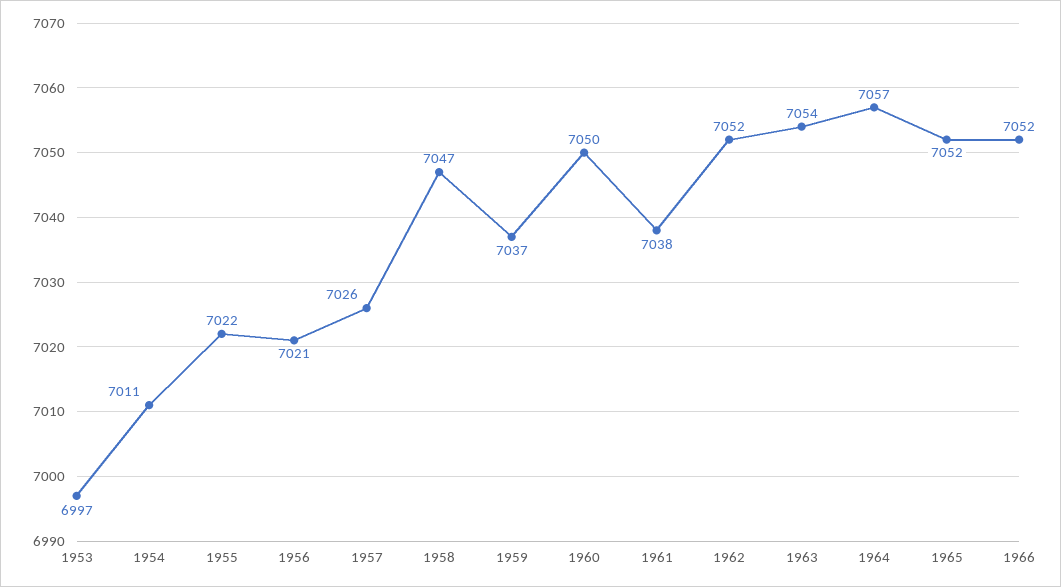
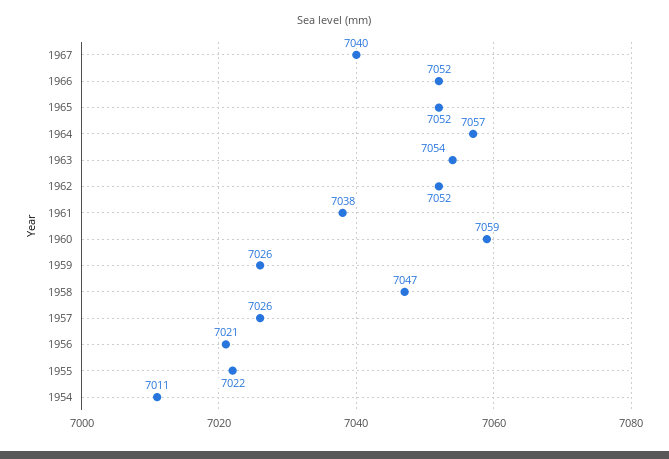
1953: 6997 -> none
1959: 7037 -> 7026
1960: 7050 -> 7059
1967: none -> 7040

